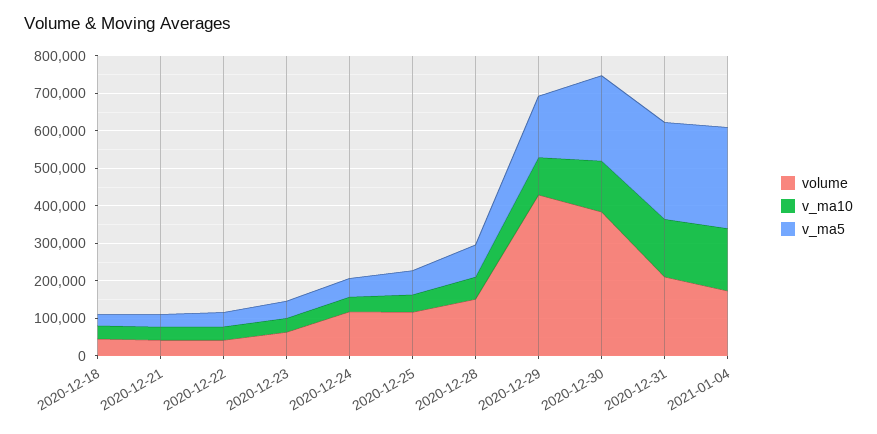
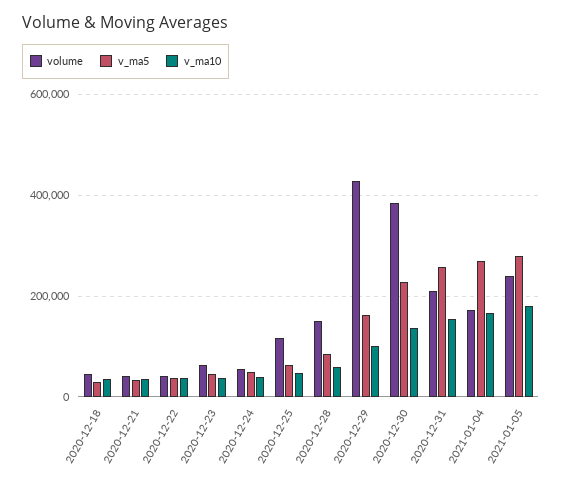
volume, 2020-12-24: 125000 -> 60000
volume, 2021-01-05: none -> 240000
v_ma5, 2021-01-05: none -> 280000
v_ma10, 2021-01-05: none -> 180000

